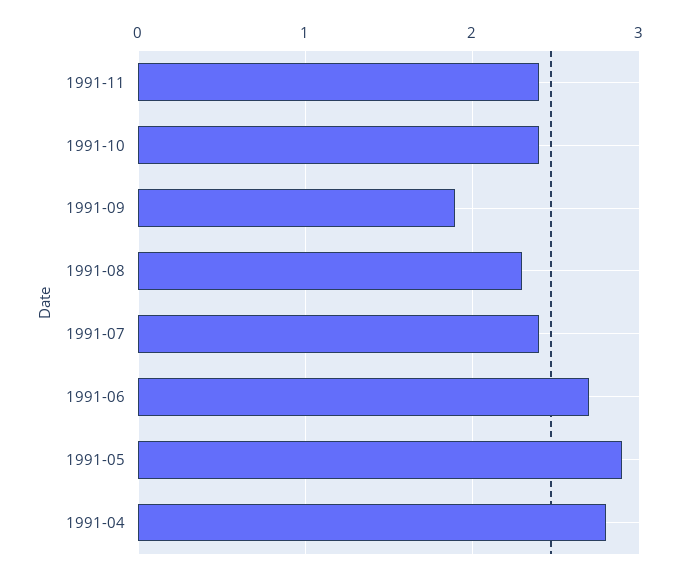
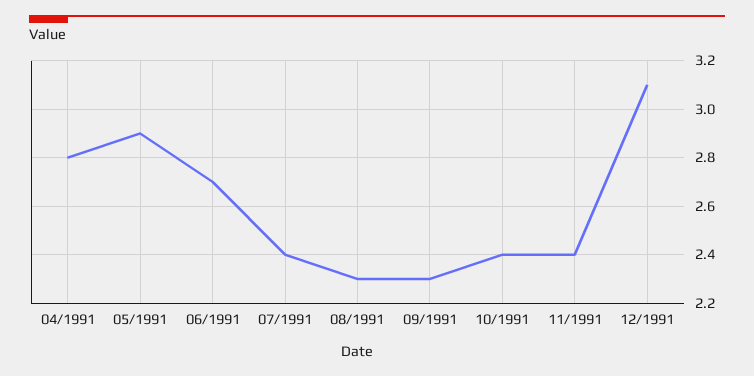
1991-09: 1.9 -> 2.3
12/1991: none -> 3.1

